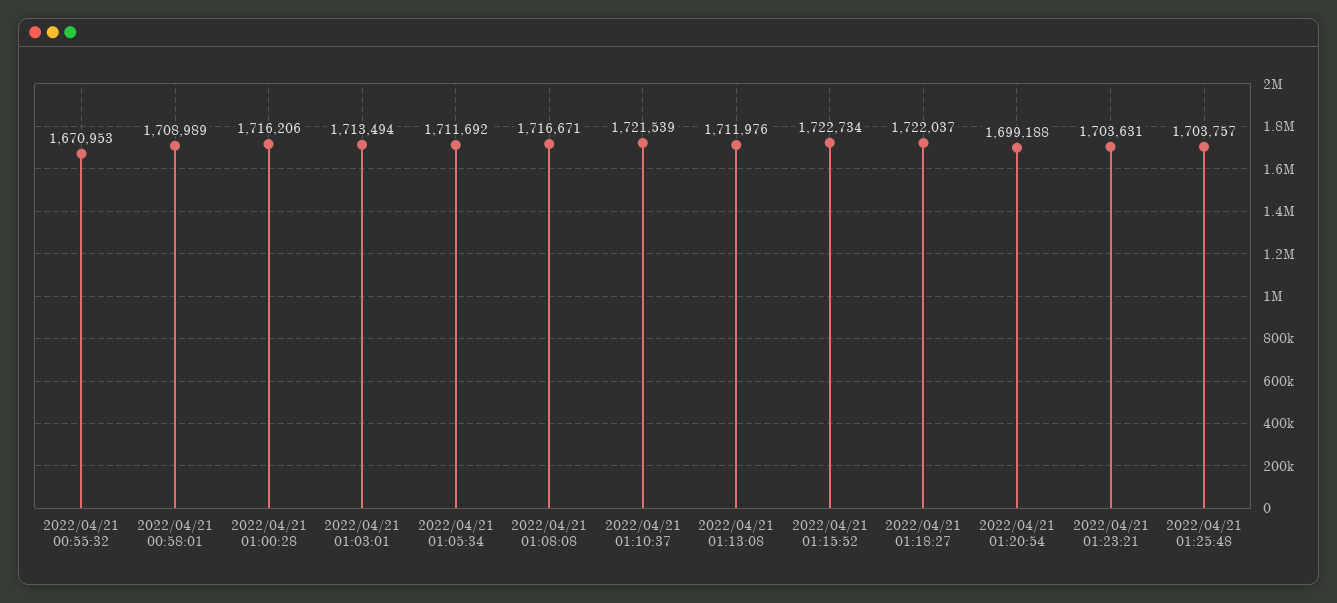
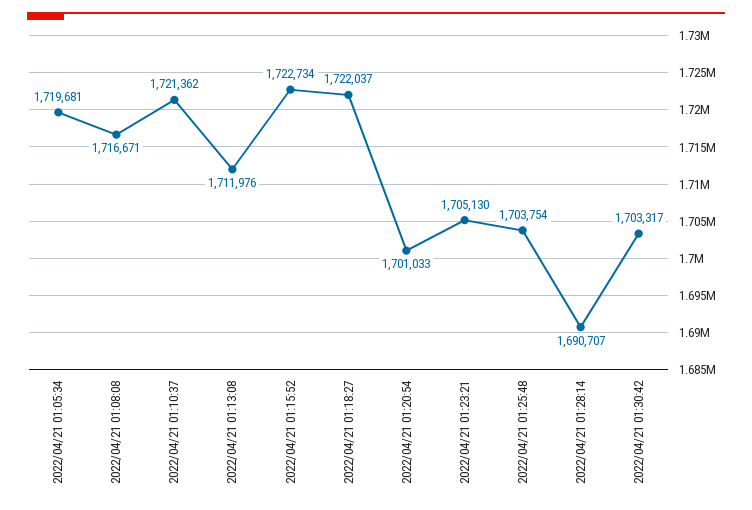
2022/04/21 00:55:32: 1670953 -> none
2022/04/21 00:58:01: 1708989 -> none
2022/04/21 01:00:28: 1716206 -> none
2022/04/21 01:03:01: 1713494 -> none
2022/04/21 01:05:34: 1711692 -> 1719681
2022/04/21 01:10:37: 1721539 -> 1721362
2022/04/21 01:20:54: 1699188 -> 1701033
2022/04/21 01:23:21: 1703631 -> 1705130
2022/04/21 01:25:48: 1703757 -> 1703754
2022/04/21 01:28:14: none -> 1690707
2022/04/21 01:30:42: none -> 1703317

